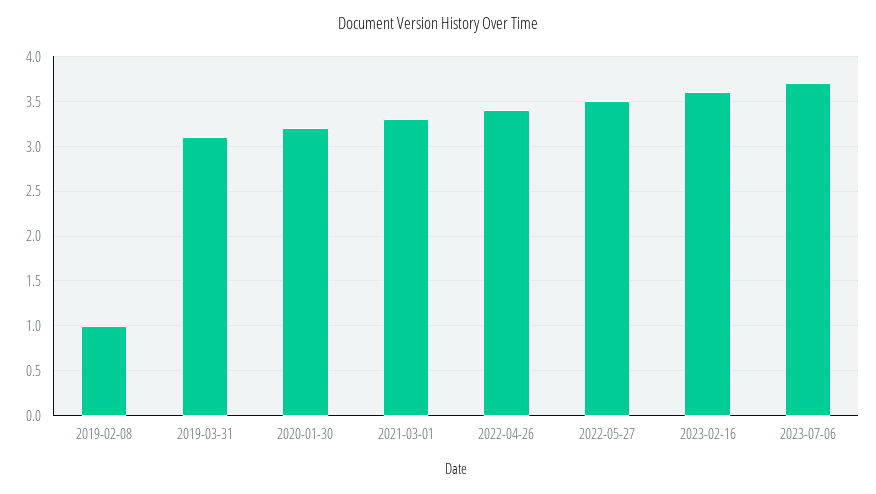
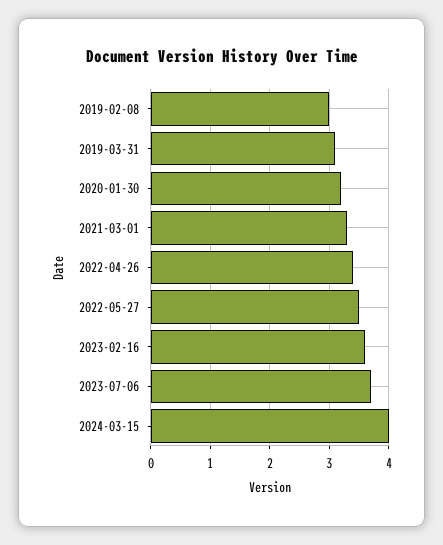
2019-02-08: 1 -> 3
2024-03-15: none -> 4

